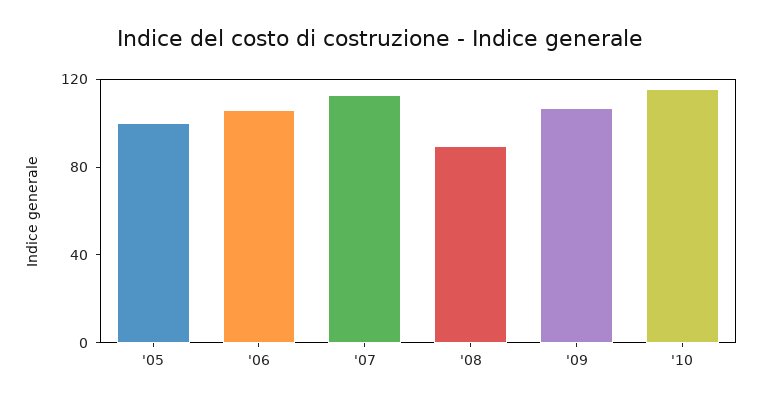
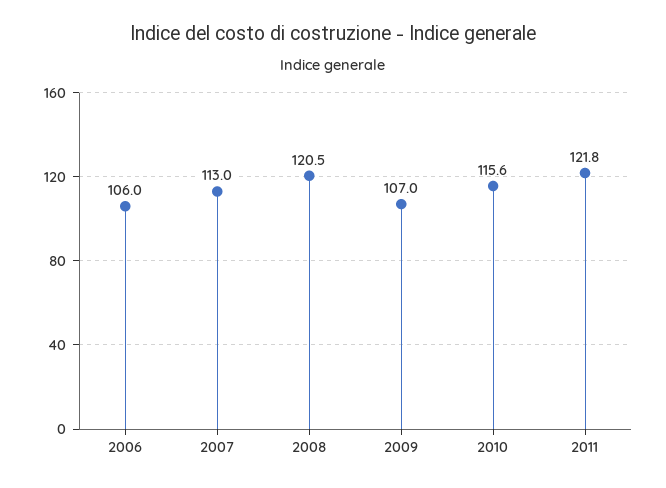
'05: 100 -> none
'08: 90 -> 120.5
2011: none -> 121.8

